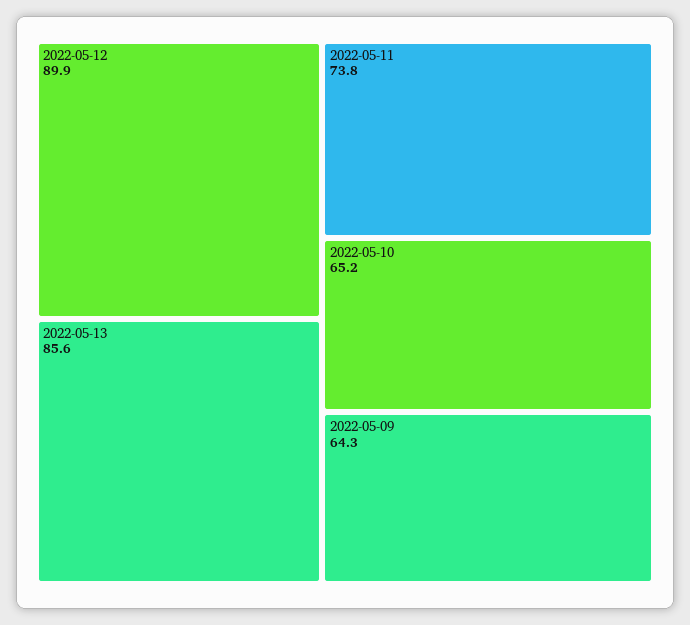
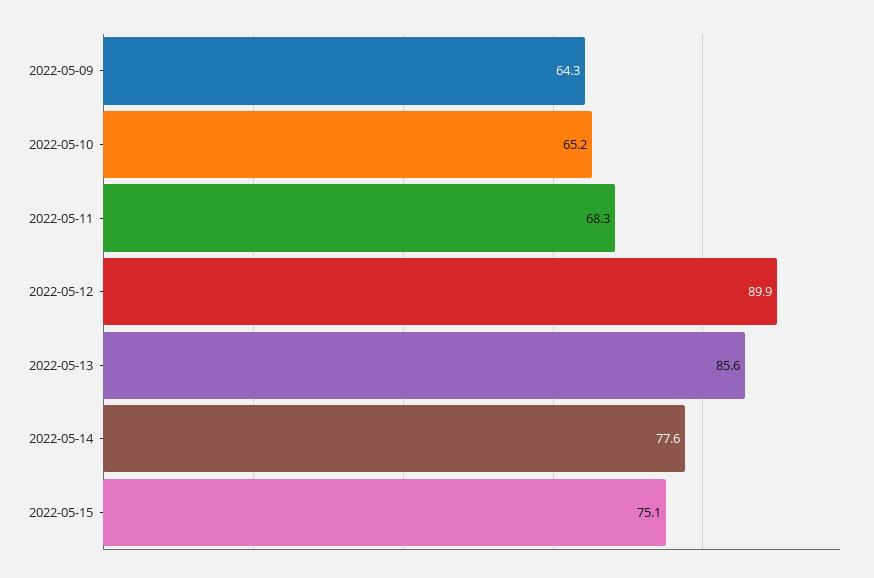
2022-05-11: 73.8 -> 68.3
2022-05-14: none -> 77.6
2022-05-15: none -> 75.1

